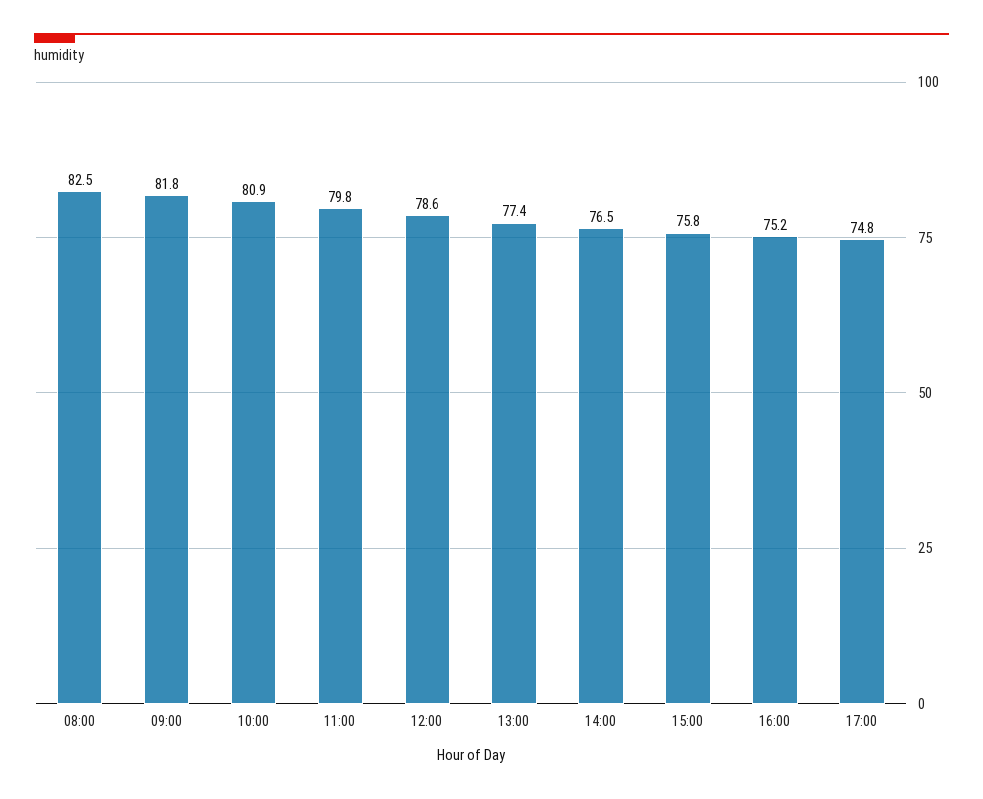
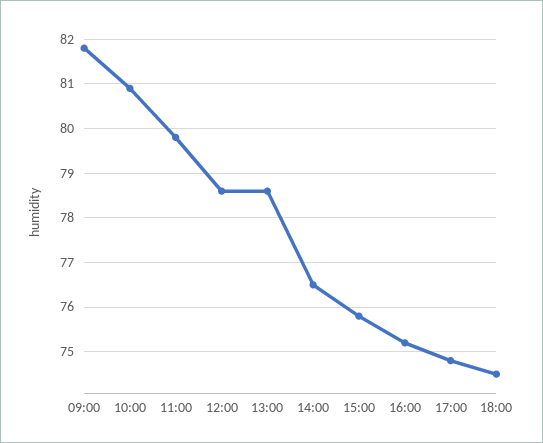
08:00: 82.5 -> none
13:00: 77.4 -> 78.5
18:00: none -> 74.5

